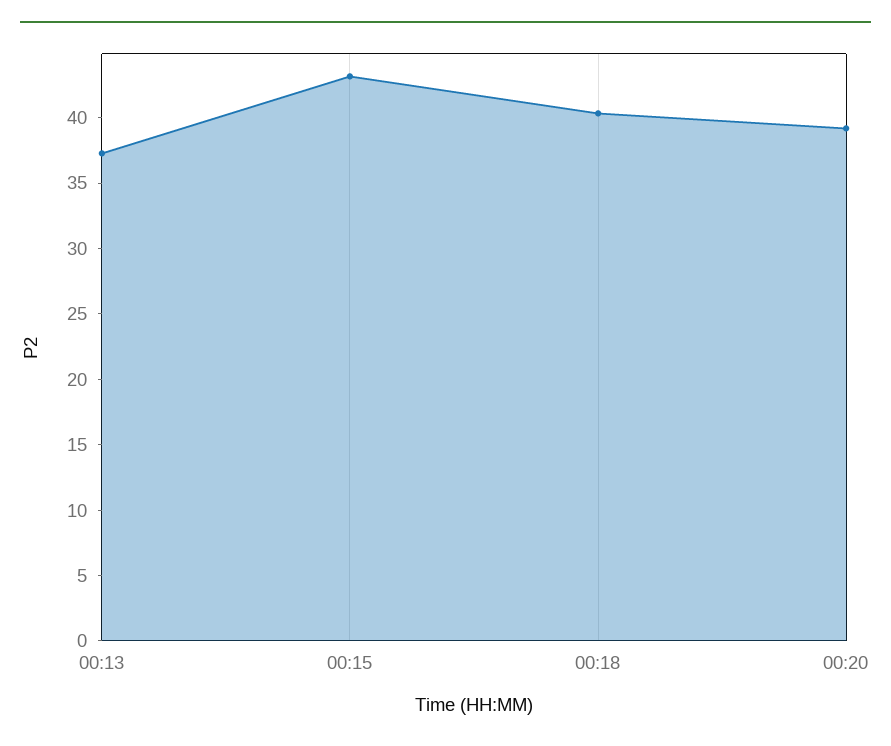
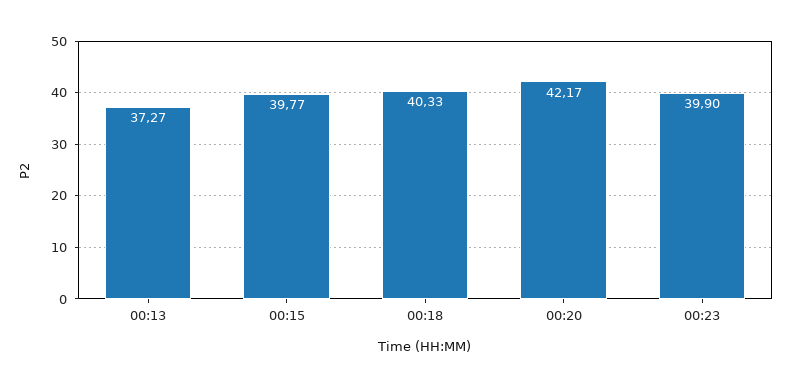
00:15: 43 -> 39.77
00:20: 39 -> 42.17
00:23: none -> 39.9

